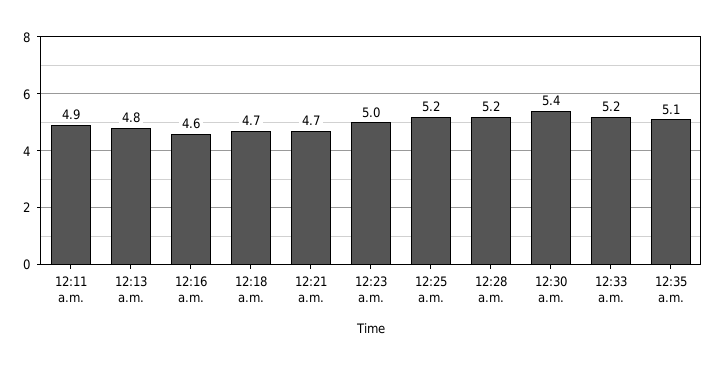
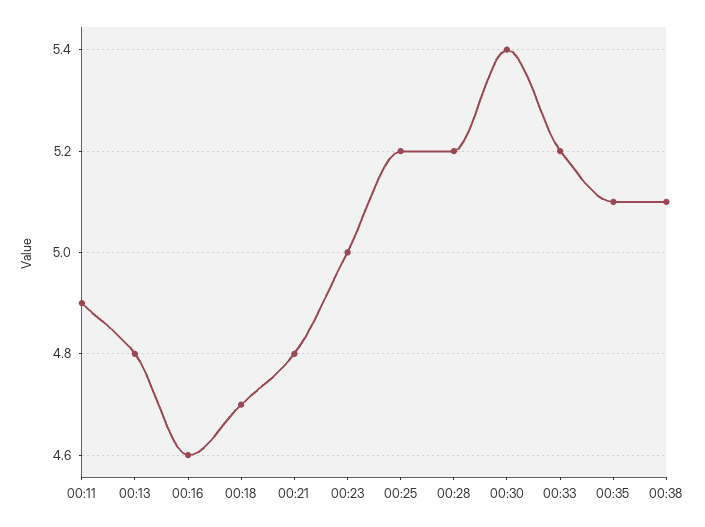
12:21 a.m.: 4.7 -> 4.8
00:38: none -> 5.1

